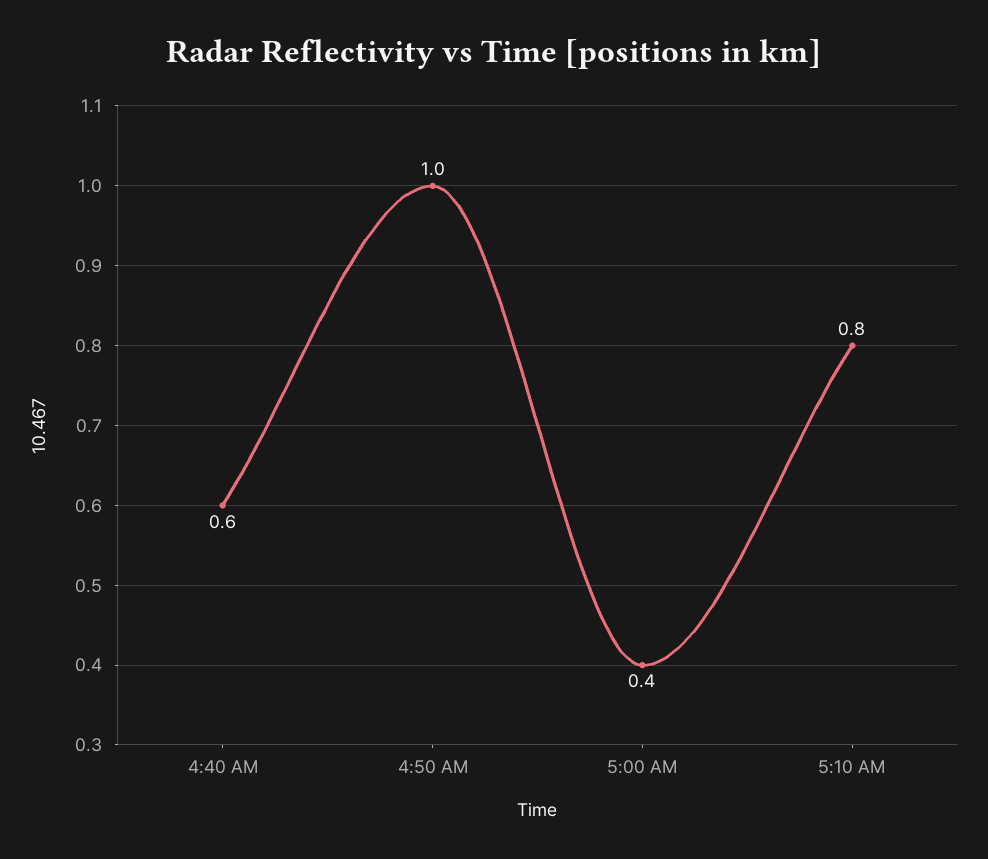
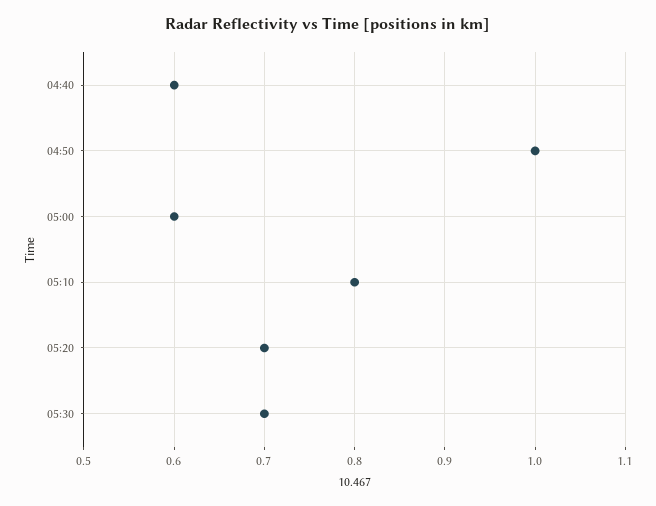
5:00 AM: 0.4 -> 0.6
05:20: none -> 0.7
05:30: none -> 0.7

